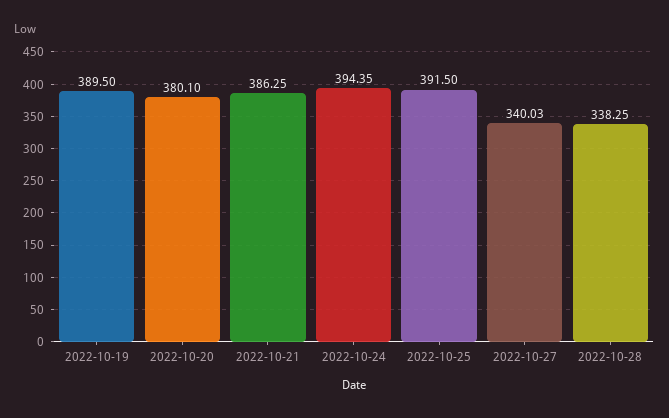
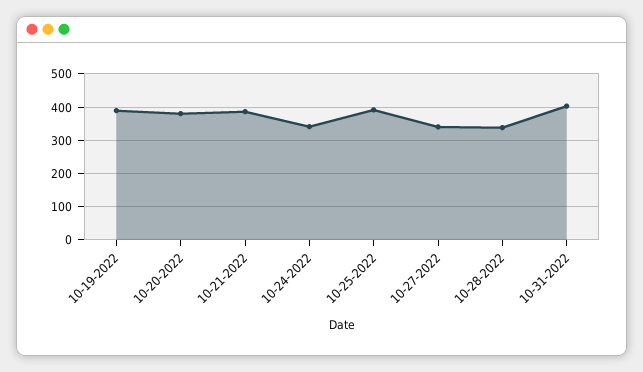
2022-10-24: 394.35 -> 340
10-31-2022: none -> 400

